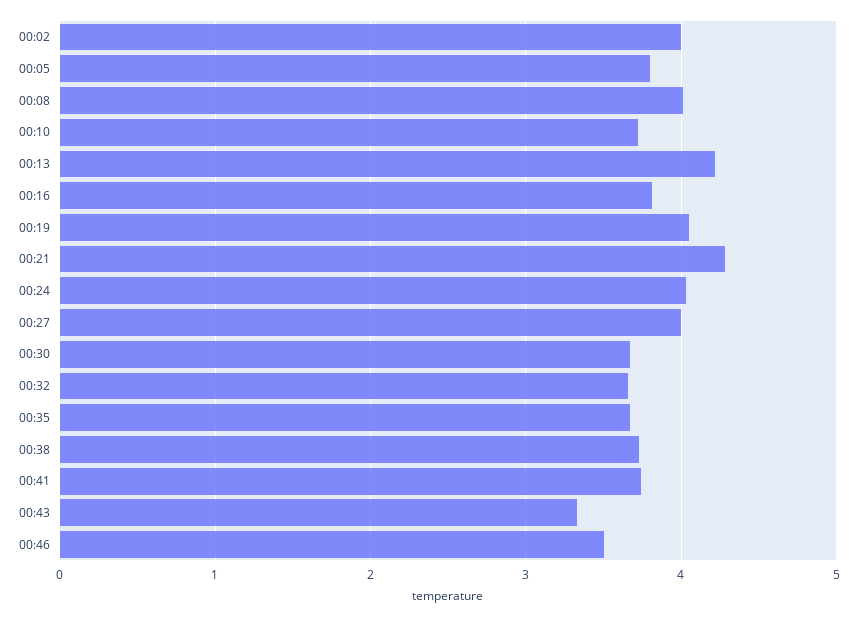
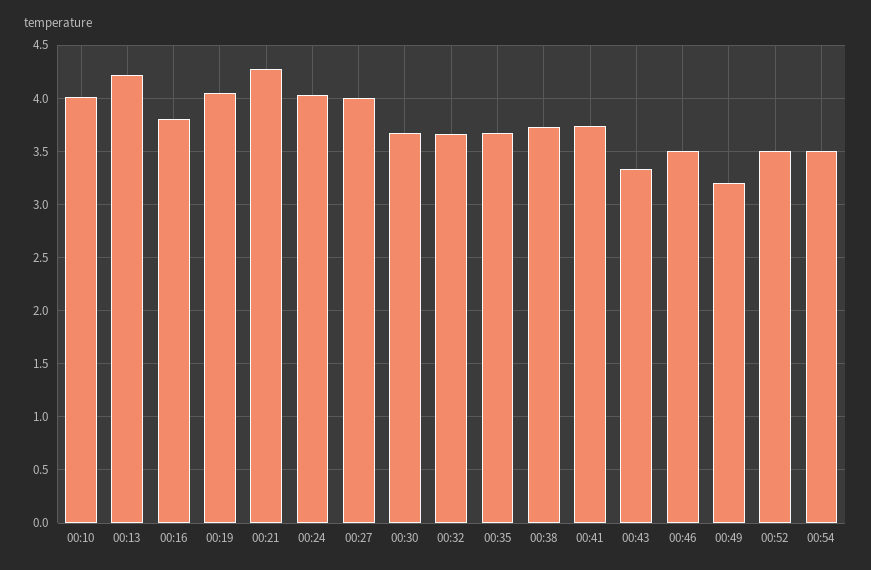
00:02: 4 -> none
00:05: 3.8 -> none
00:08: 4 -> none
00:10: 3.7 -> 4
00:49: none -> 3.2
00:52: none -> 3.5
00:54: none -> 3.5

